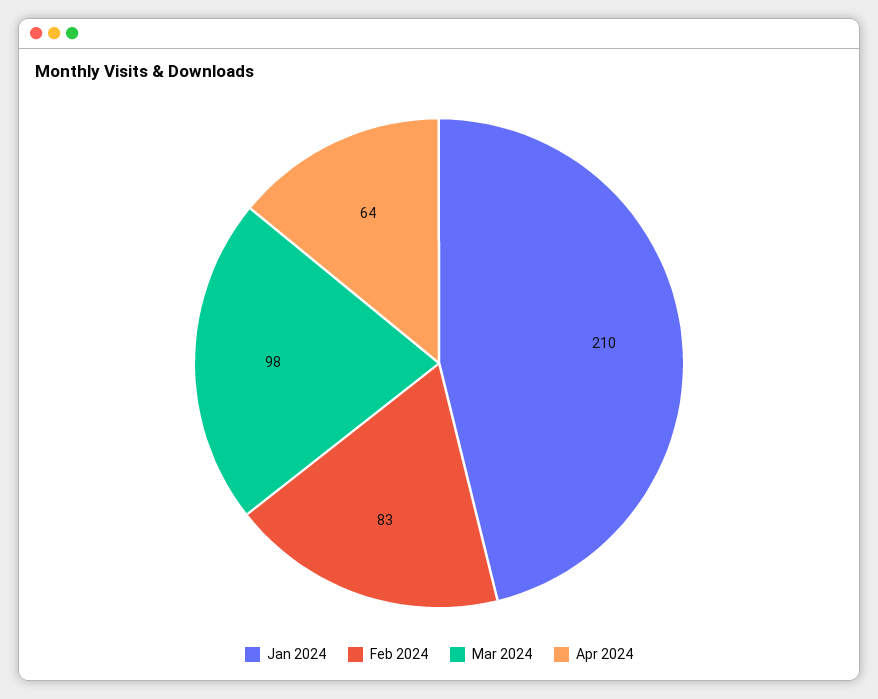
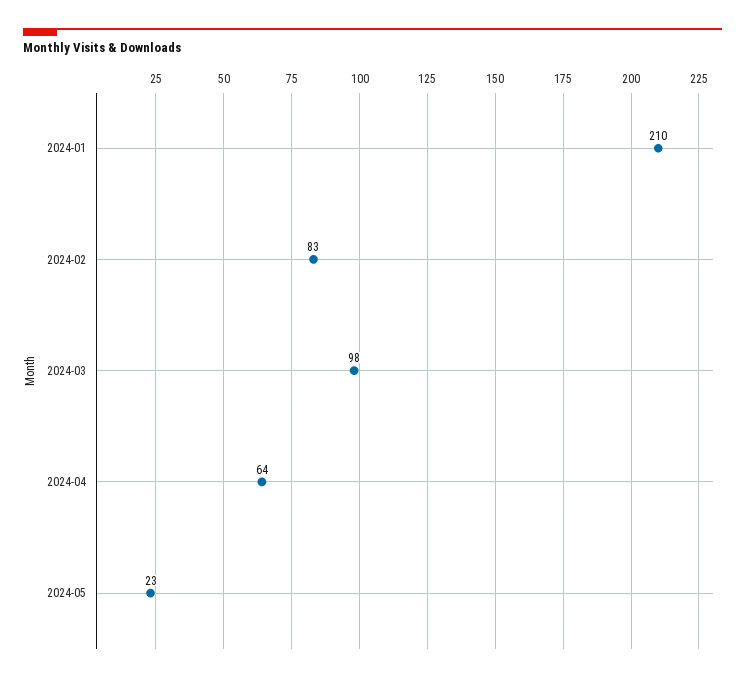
2024-05: none -> 23

